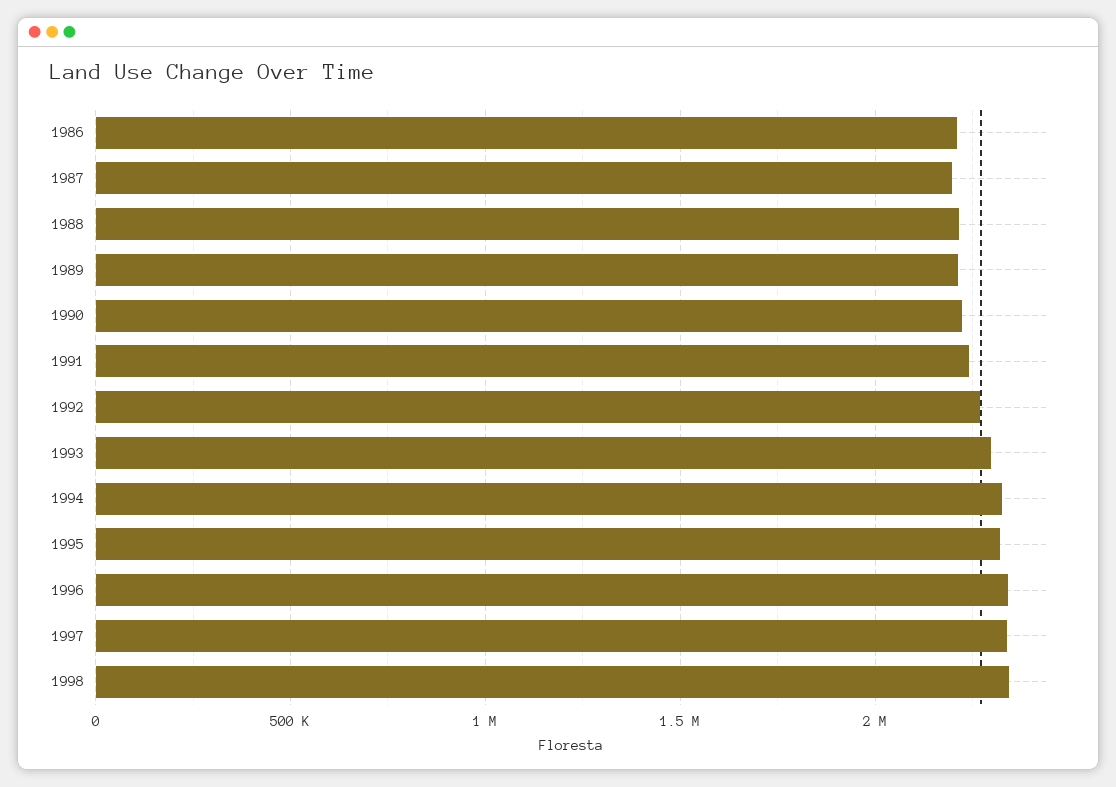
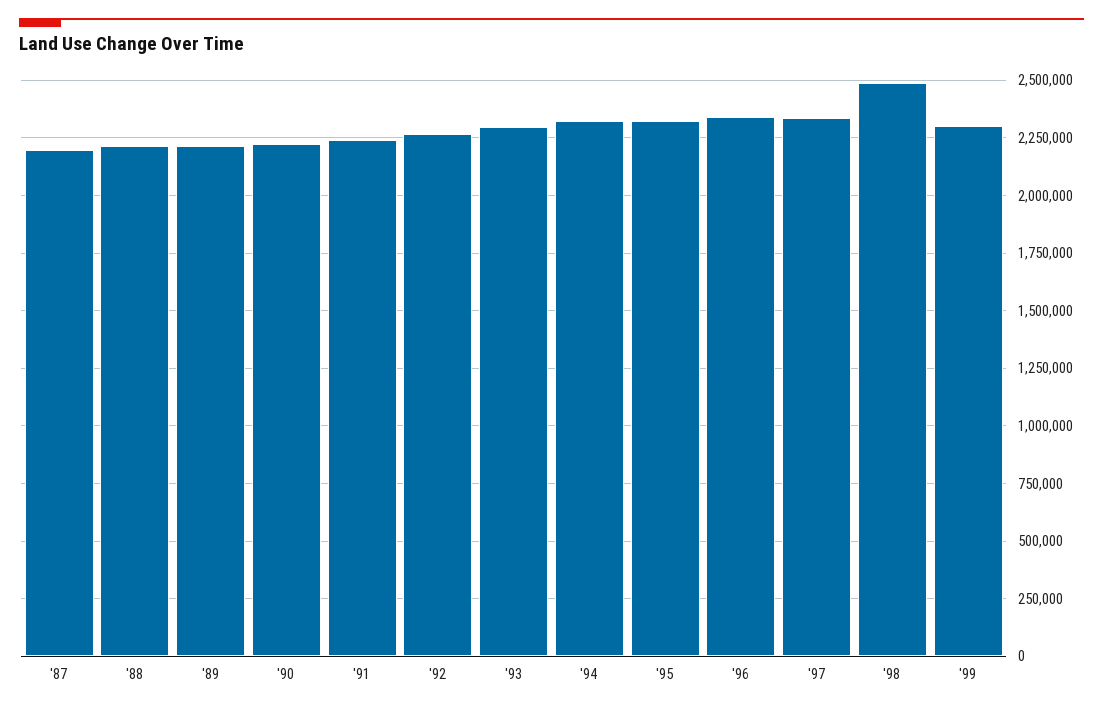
1986: 2200000 -> none
1998: 2350000 -> 2500000
'99: none -> 2300000

